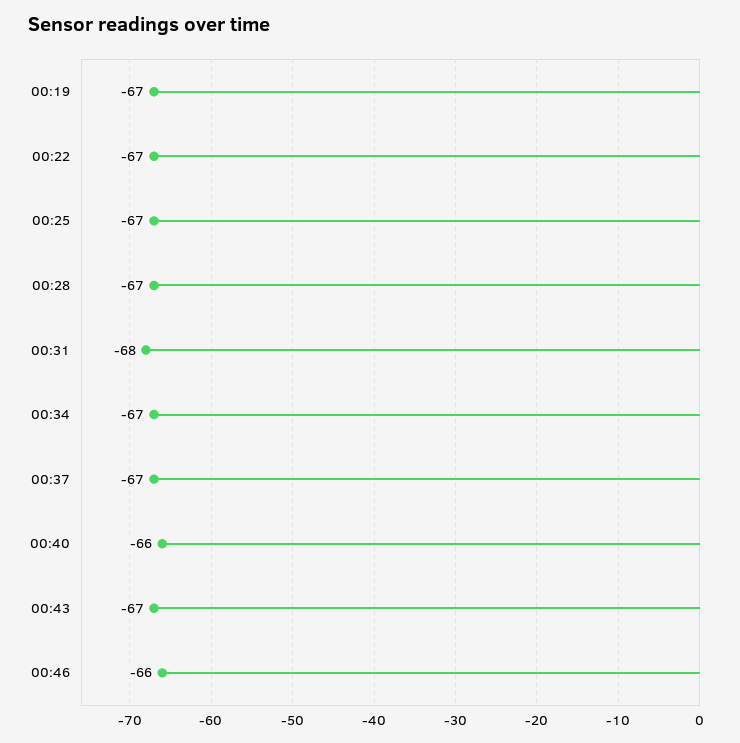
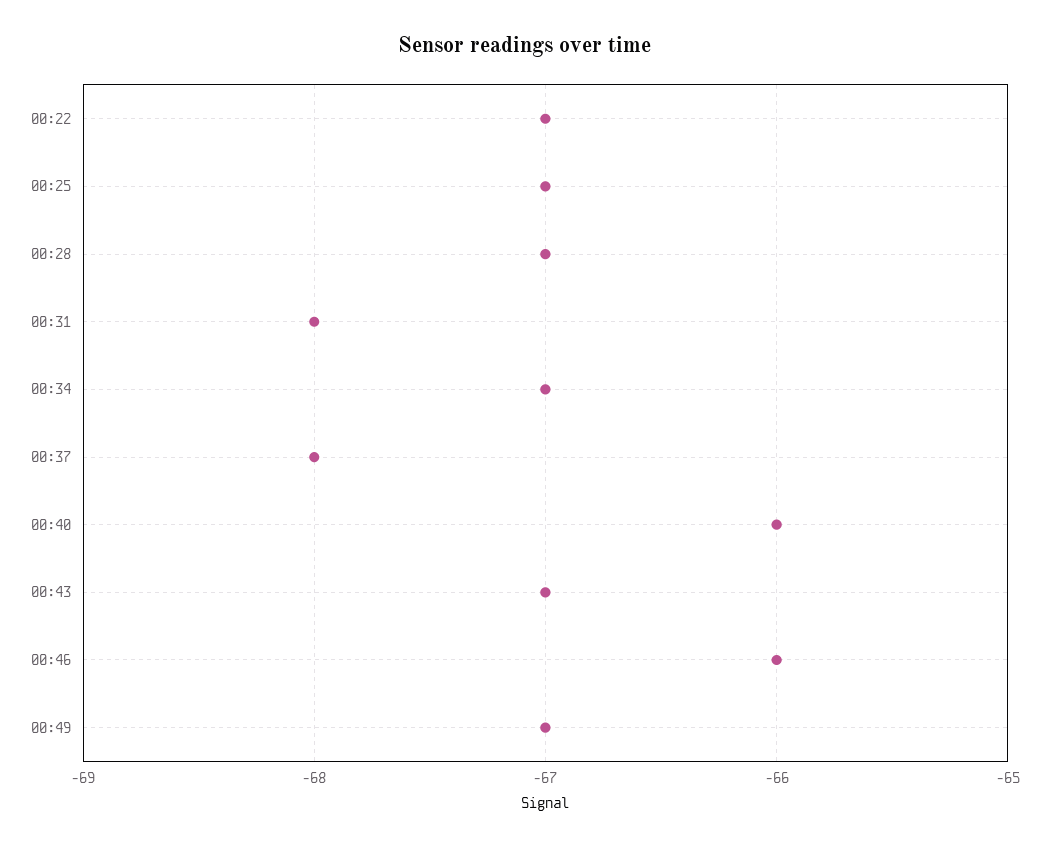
00:19: -67 -> none
00:37: -67 -> -68
00:49: none -> -67

